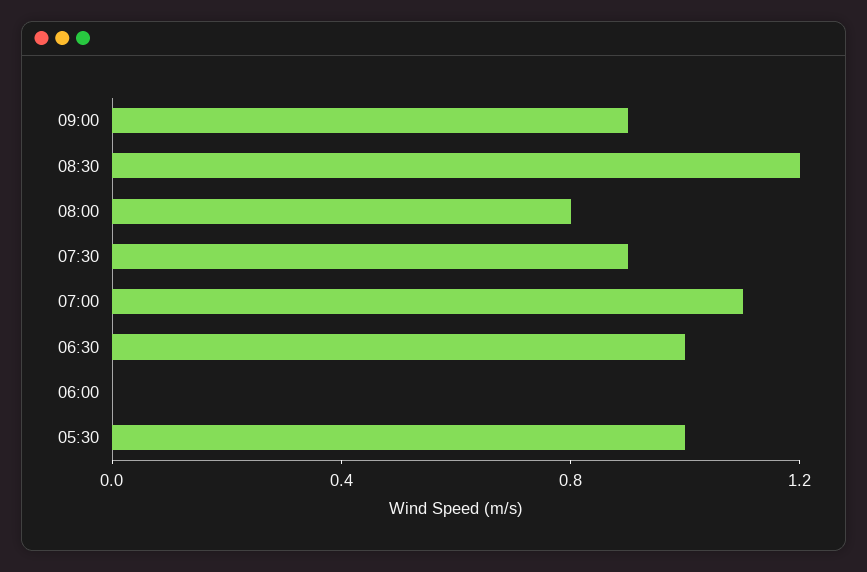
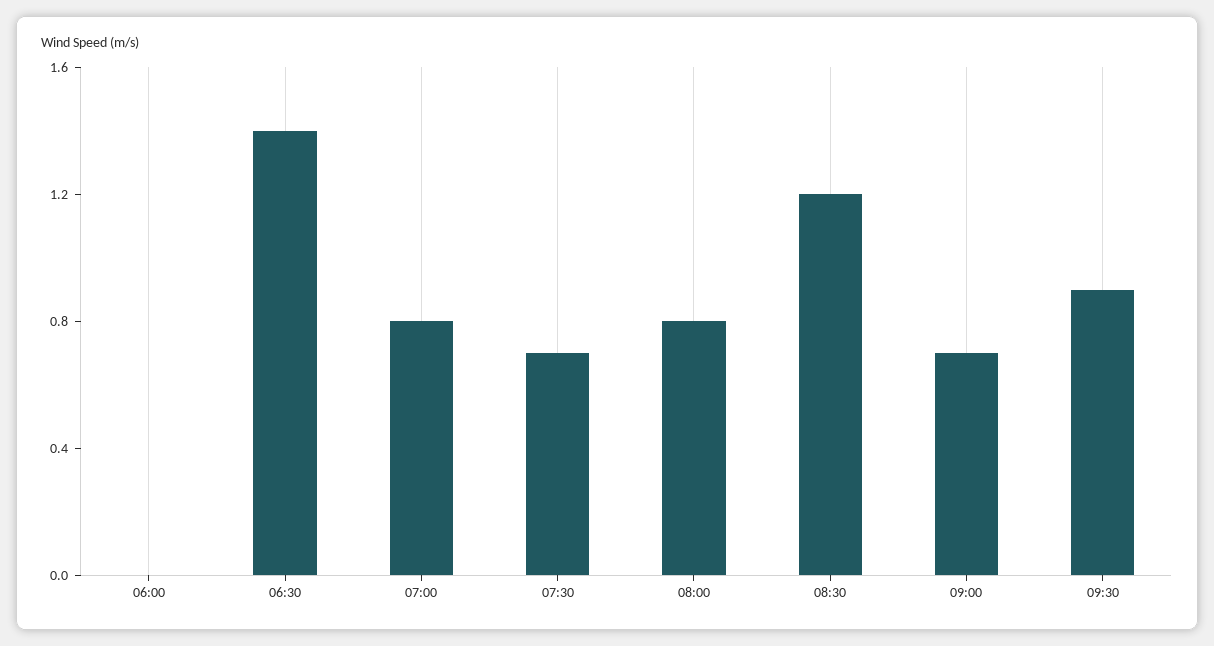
09:00: 0.9 -> 0.7
07:30: 0.9 -> 0.7
07:00: 1.1 -> 0.8
06:30: 1 -> 1.4
05:30: 1 -> none
09:30: none -> 0.9

